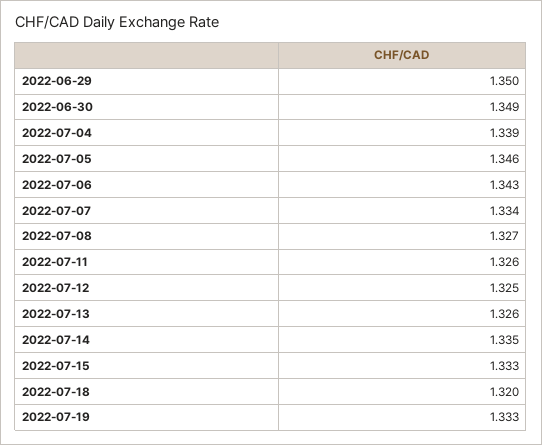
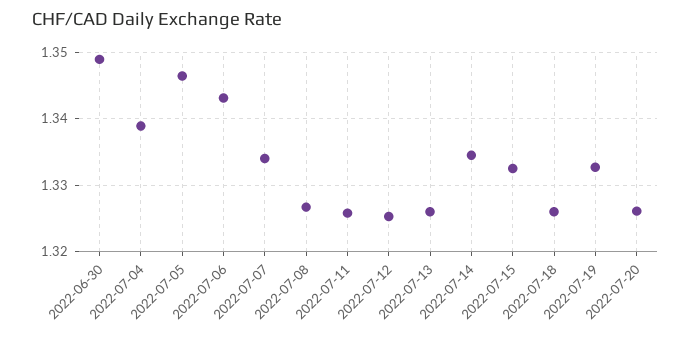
2022-06-29: 1.35 -> none
2022-07-18: 1.32 -> 1.326
2022-07-20: none -> 1.326

